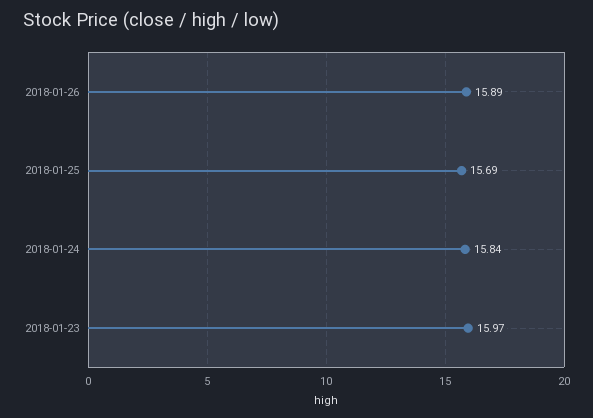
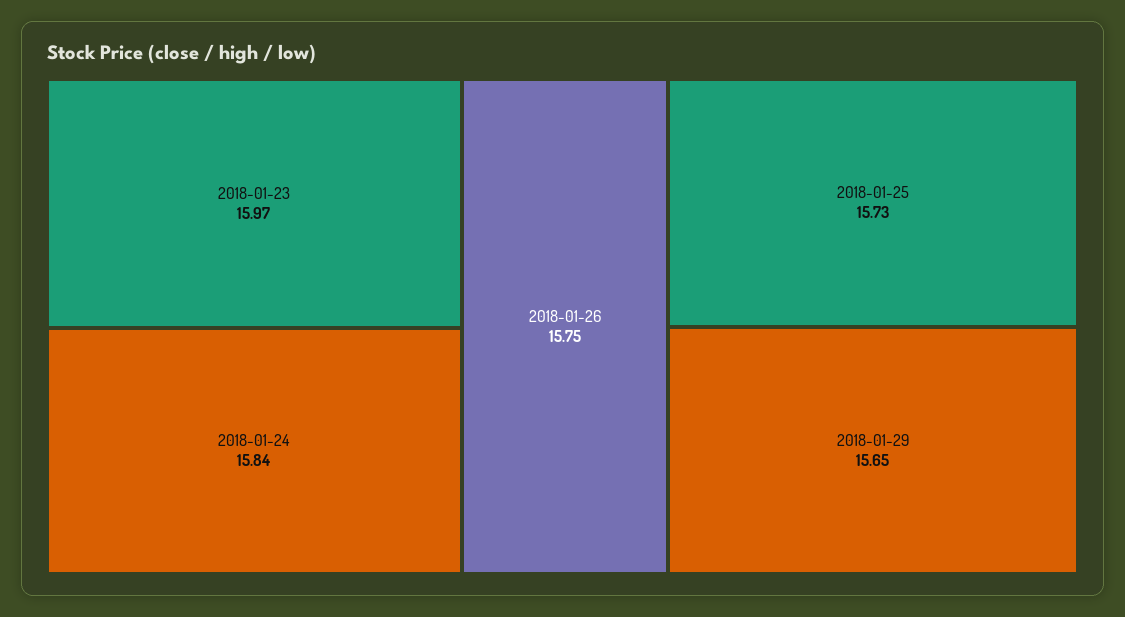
2018-01-26: 15.89 -> 15.75
2018-01-25: 15.69 -> 15.73
2018-01-29: none -> 15.65

